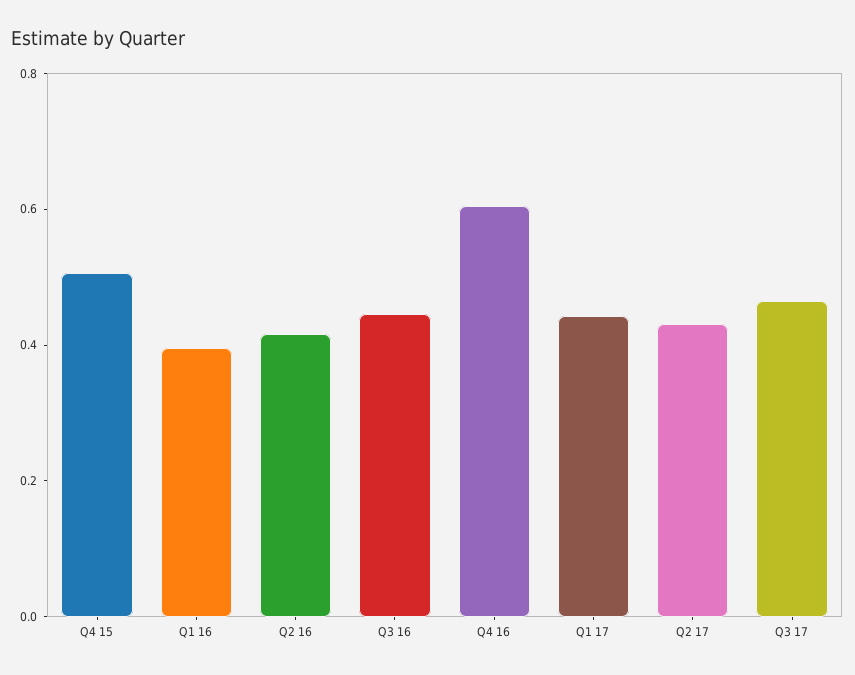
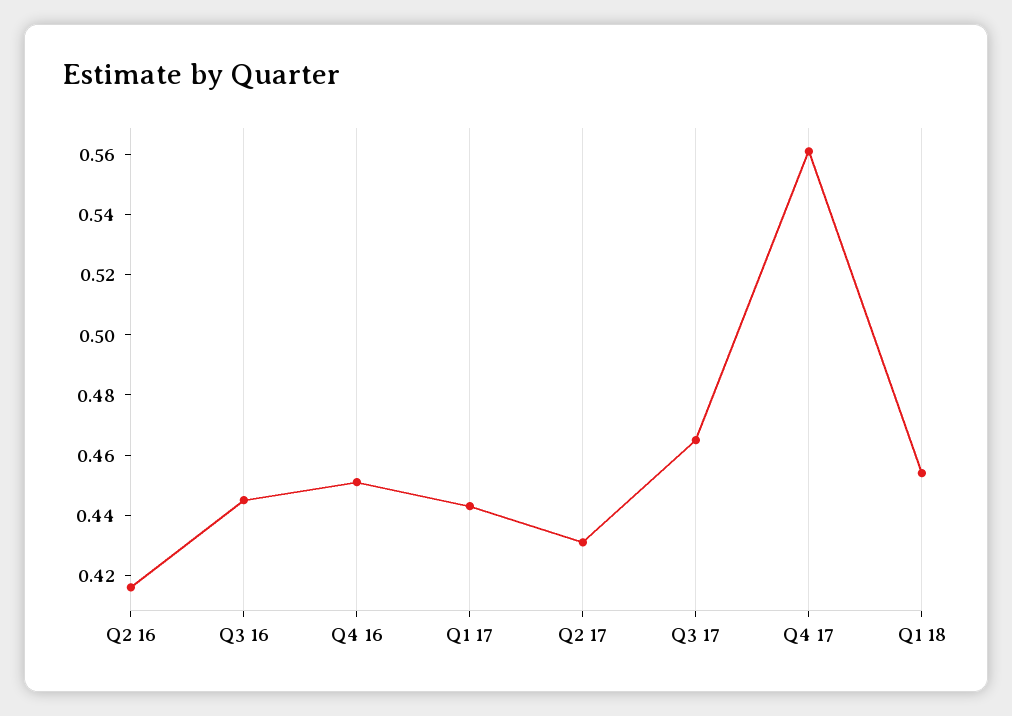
Q4 15: 0.5 -> none
Q1 16: 0.4 -> none
Q4 16: 0.6 -> 0.45
Q4 17: none -> 0.56
Q1 18: none -> 0.455

